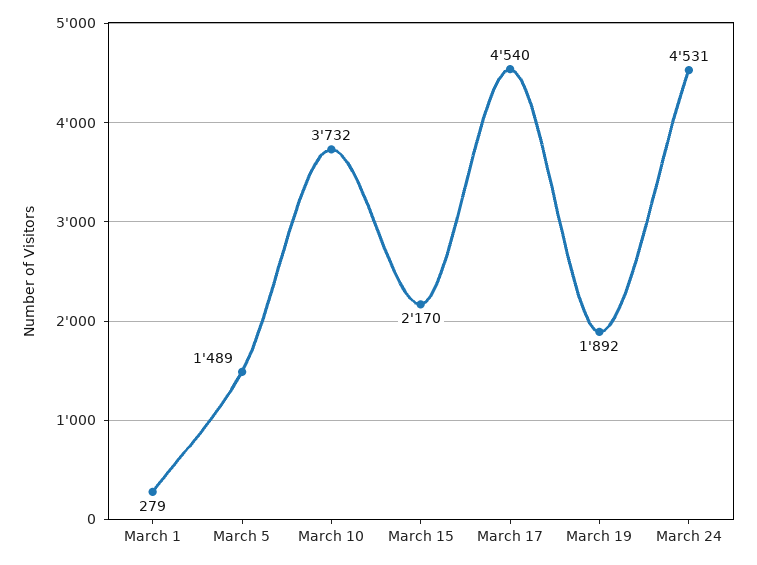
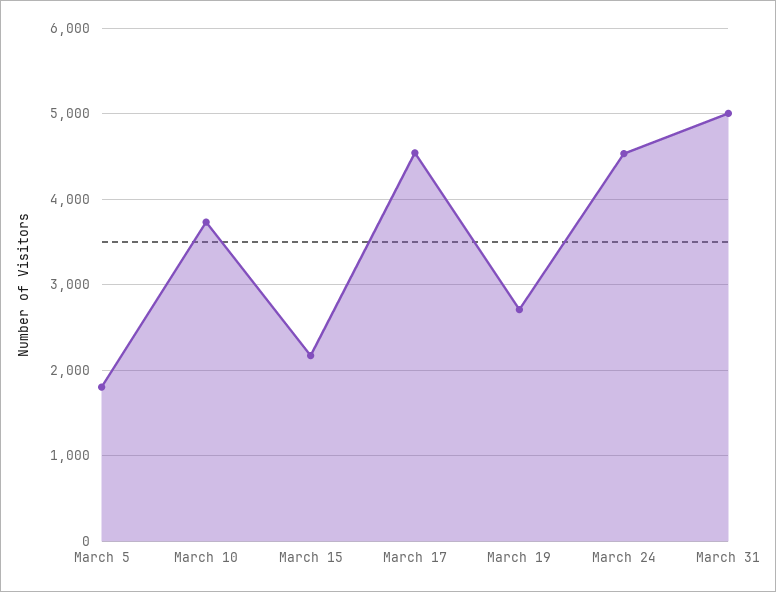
March 1: 279 -> none
March 5: 1489 -> 1800
March 19: 1892 -> 2700
March 31: none -> 5000

